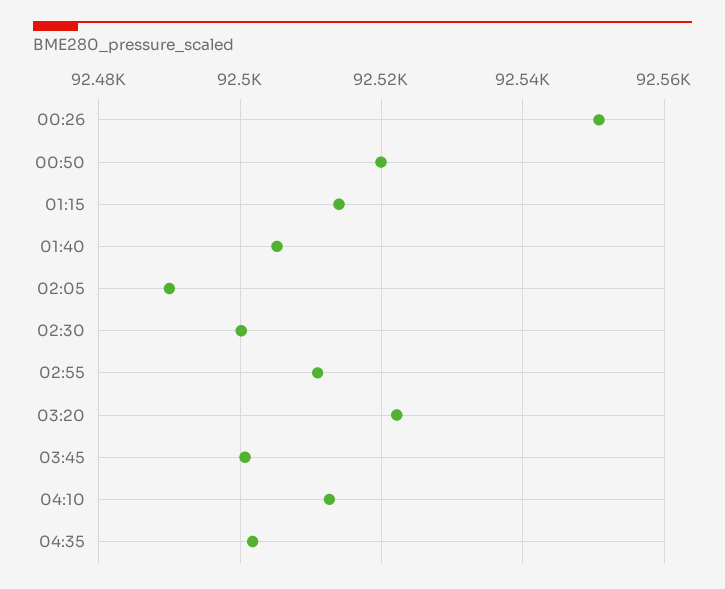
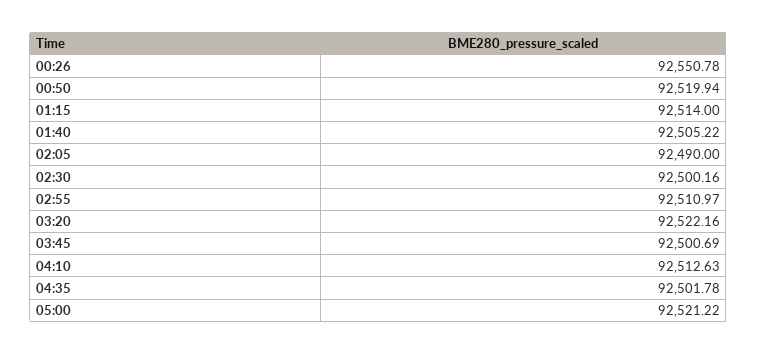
05:00: none -> 92521.22

